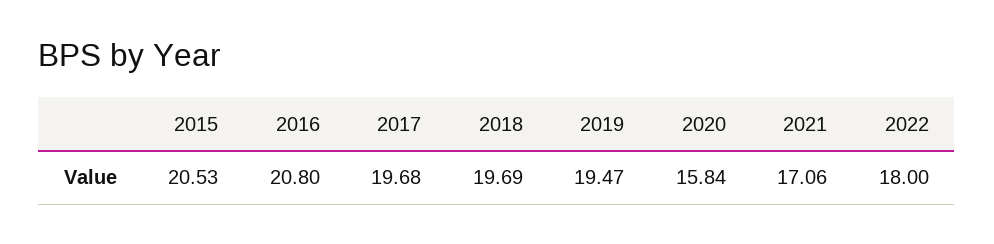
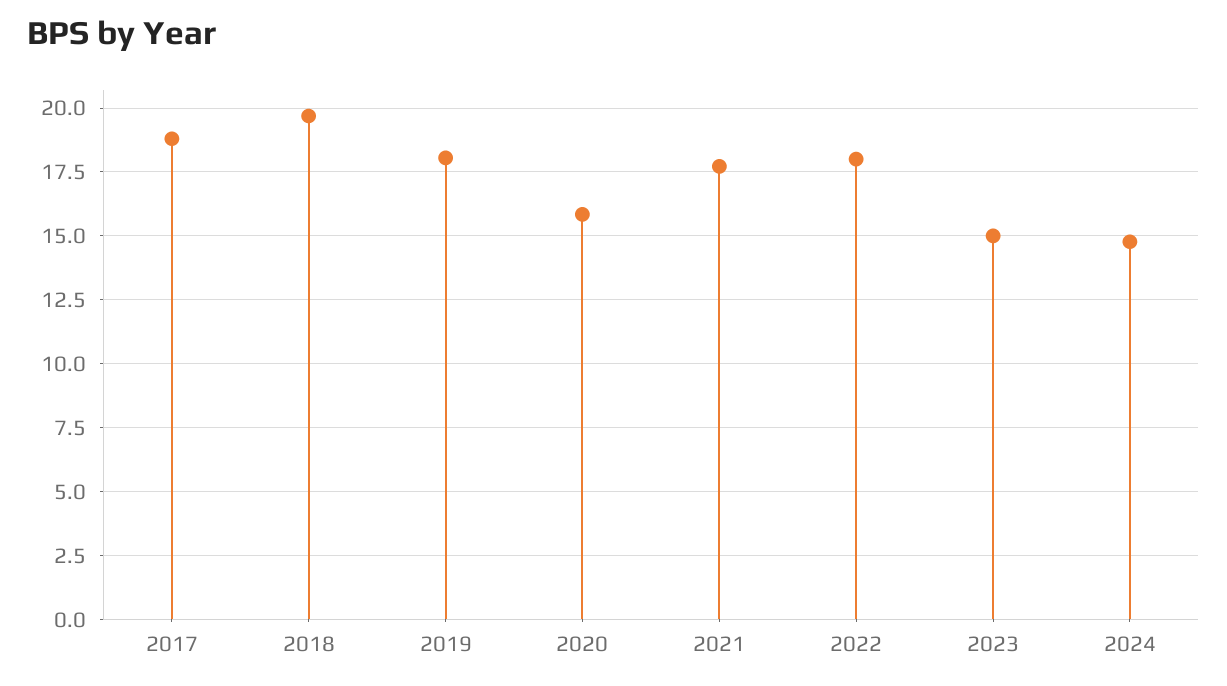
2015: 20.53 -> none
2016: 20.8 -> none
2017: 19.68 -> 18.75
2019: 19.47 -> 18
2021: 17.06 -> 17.75
2023: none -> 15
2024: none -> 14.75

